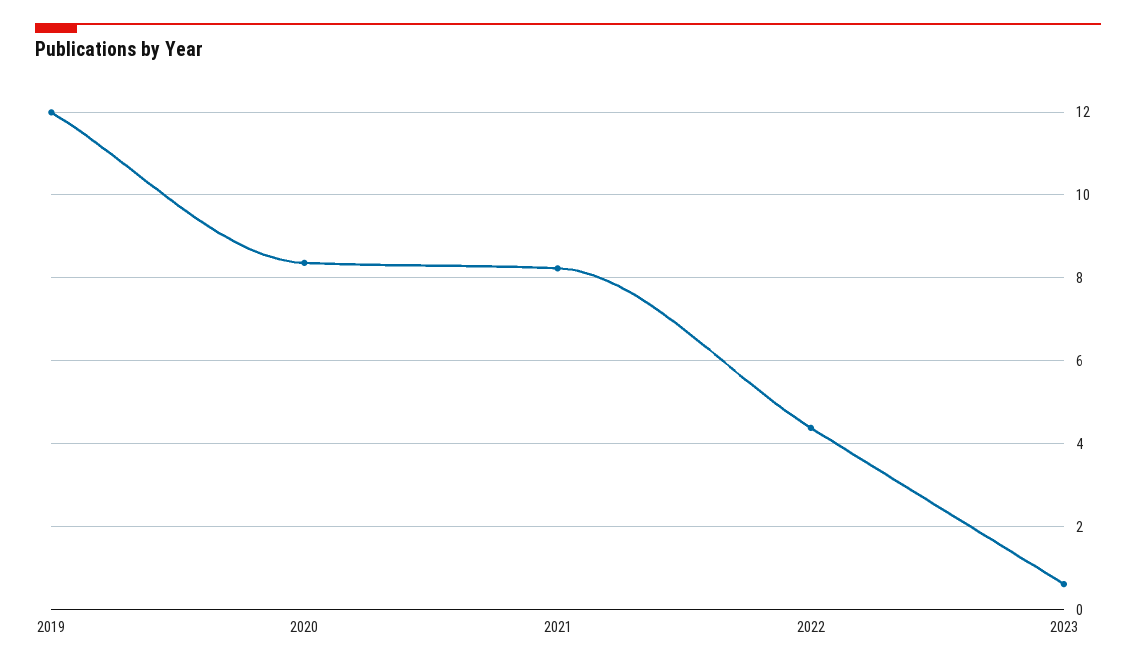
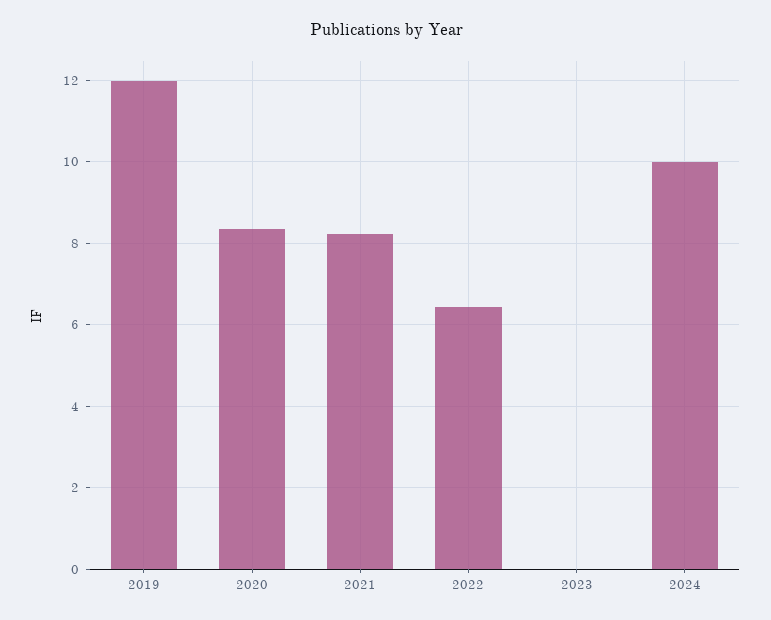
2022: 4.4 -> 6.4
2023: 0.6 -> 0
2024: none -> 10

